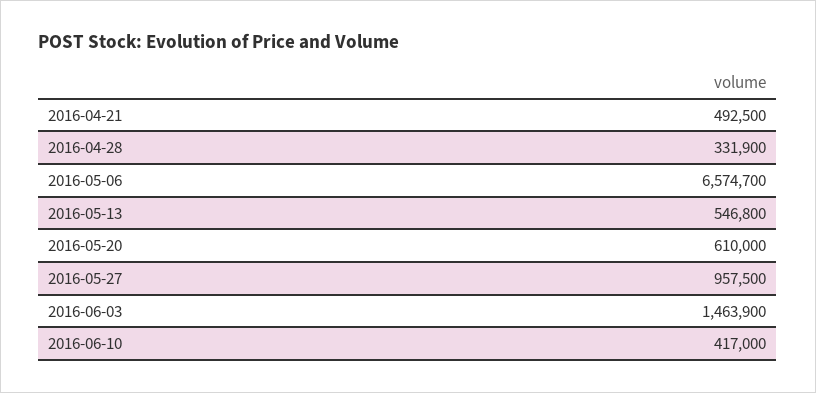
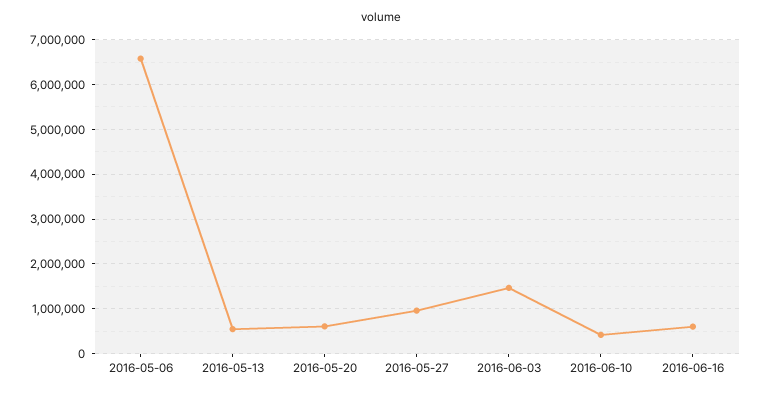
2016-04-21: 492500 -> none
2016-04-28: 331900 -> none
2016-06-16: none -> 600000

